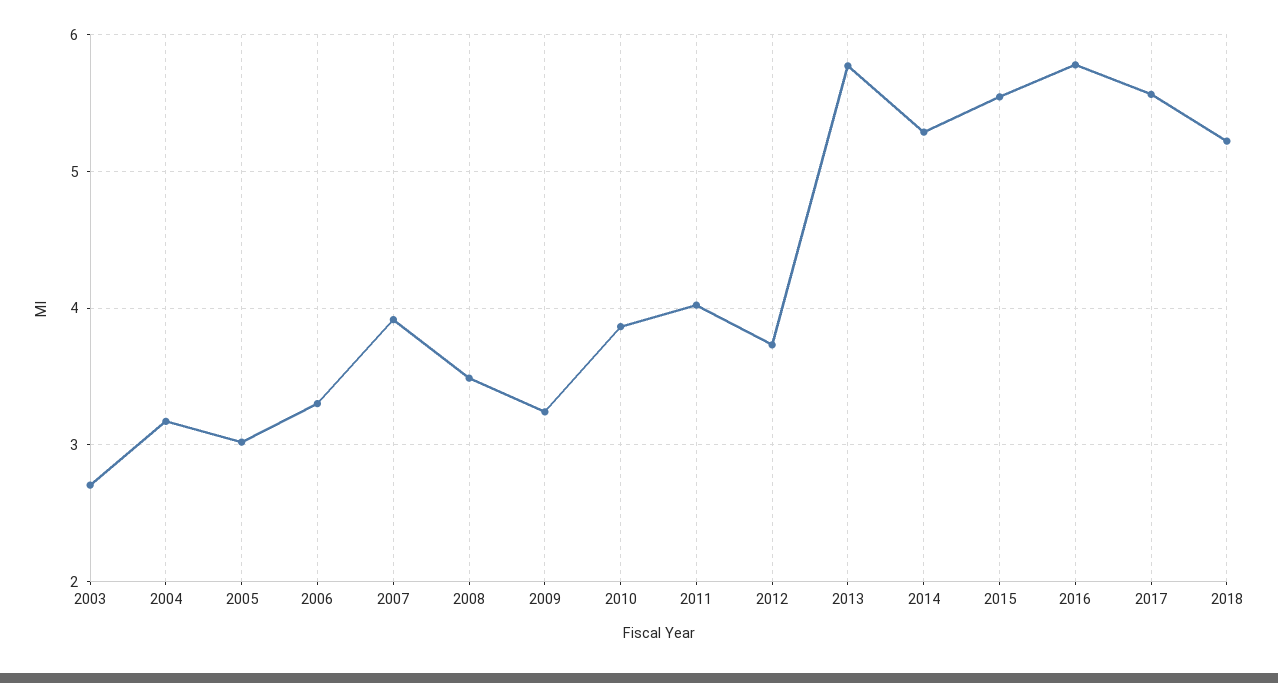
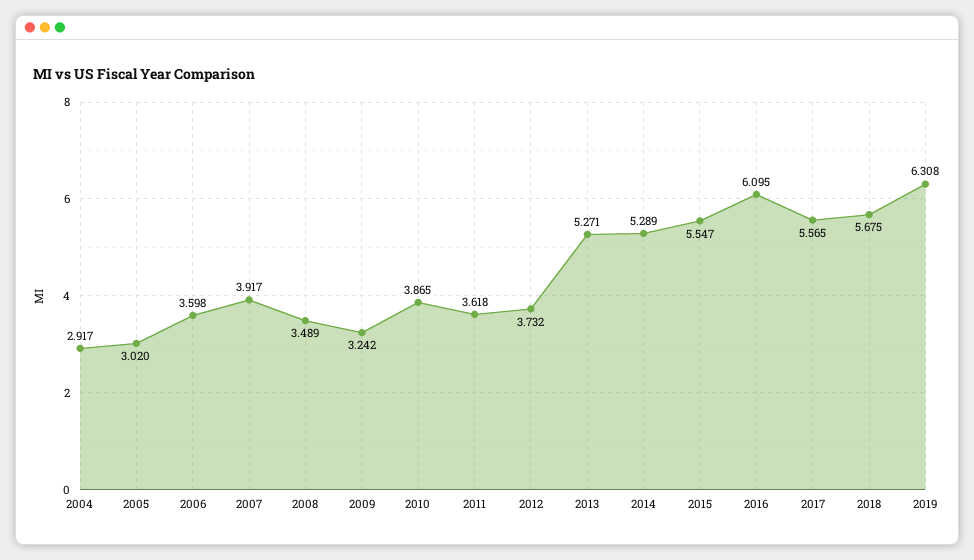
2003: 2.7 -> none
2004: 3.2 -> 2.917
2006: 3.3 -> 3.598
2011: 4 -> 3.618
2013: 5.8 -> 5.271
2016: 5.8 -> 6.095
2018: 5.2 -> 5.675
2019: none -> 6.308

